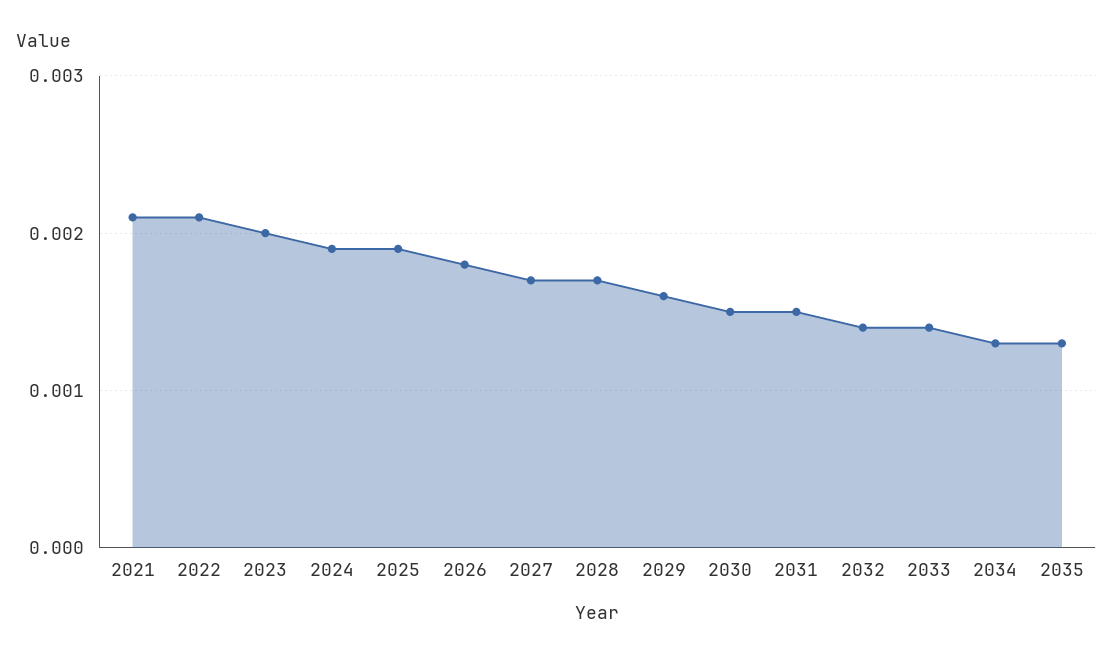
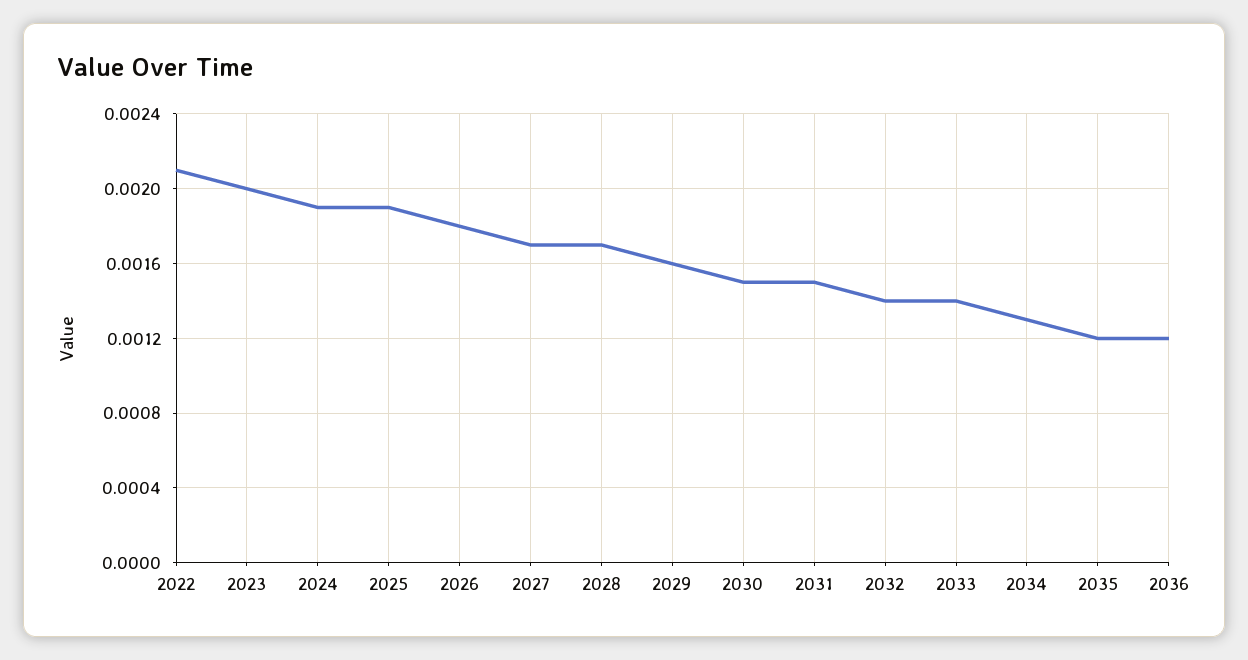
2021: 0.0021 -> none
2035: 0.0013 -> 0.0012
2036: none -> 0.0012

